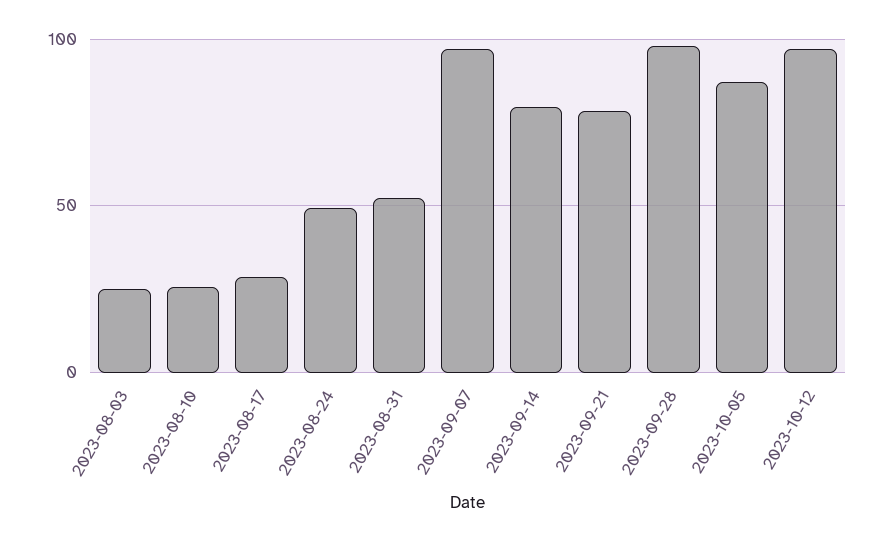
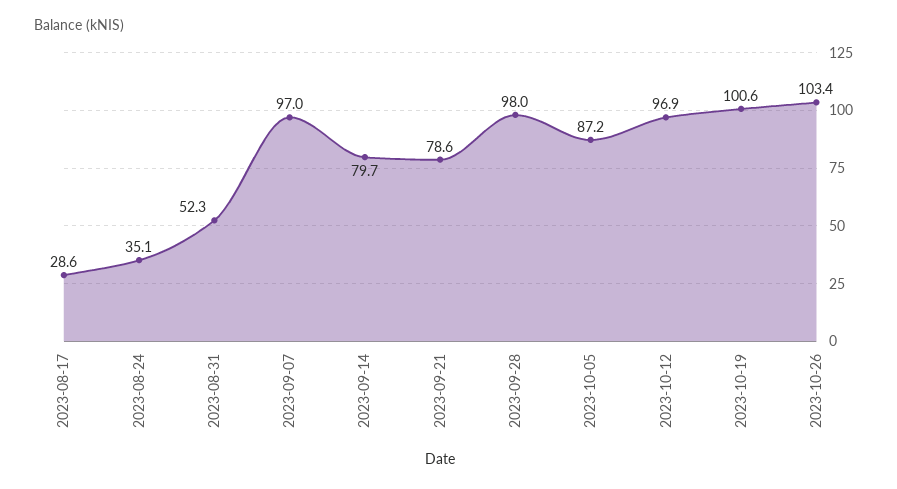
2023-08-03: 25 -> none
2023-08-10: 25 -> none
2023-08-24: 50 -> 35.1
2023-10-19: none -> 100.6
2023-10-26: none -> 103.4

